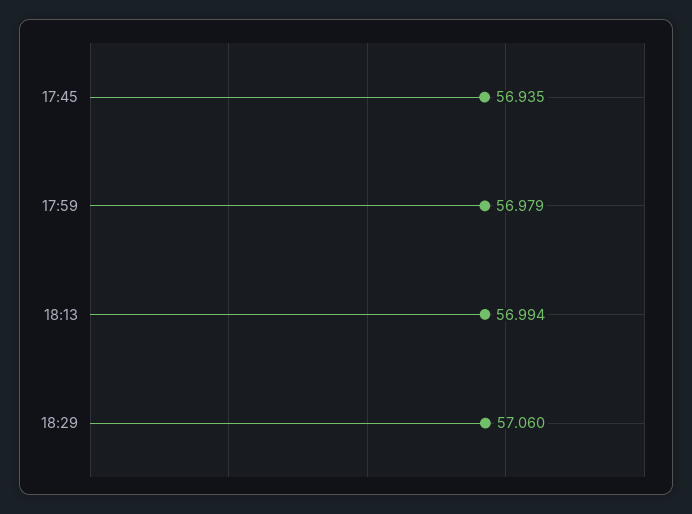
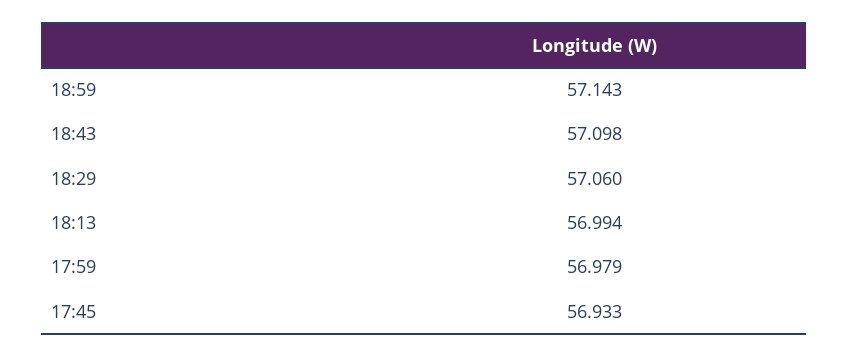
17:45: 56.935 -> 56.933
18:59: none -> 57.143
18:43: none -> 57.098

